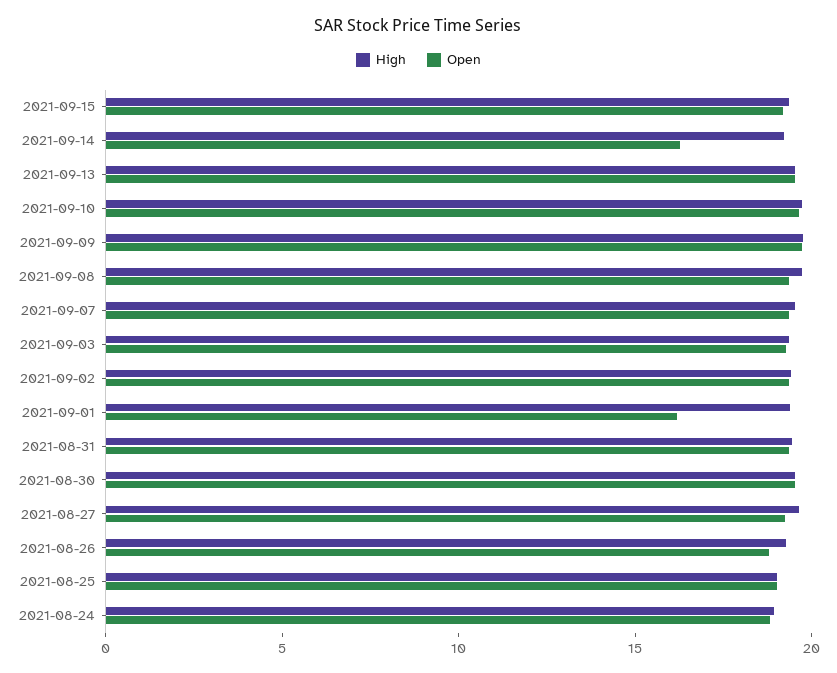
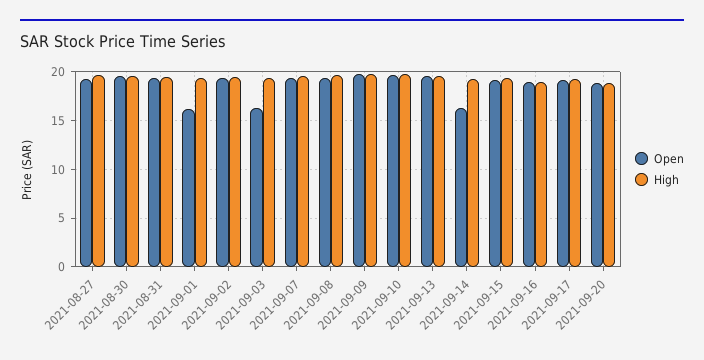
Open, 2021-09-03: 19 -> 16
High, 2021-08-26: 19 -> none
Open, 2021-08-26: 19 -> none
High, 2021-08-25: 19 -> none
Open, 2021-08-25: 19 -> none
High, 2021-08-24: 19 -> none
Open, 2021-08-24: 19 -> none
Open, 2021-09-16: none -> 19
High, 2021-09-16: none -> 19
Open, 2021-09-17: none -> 19
High, 2021-09-17: none -> 19
Open, 2021-09-20: none -> 19
High, 2021-09-20: none -> 19

